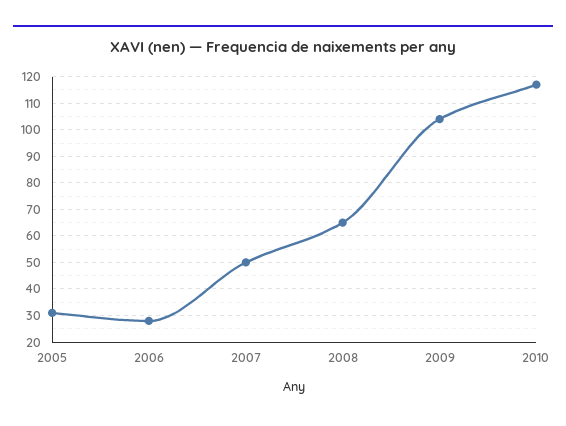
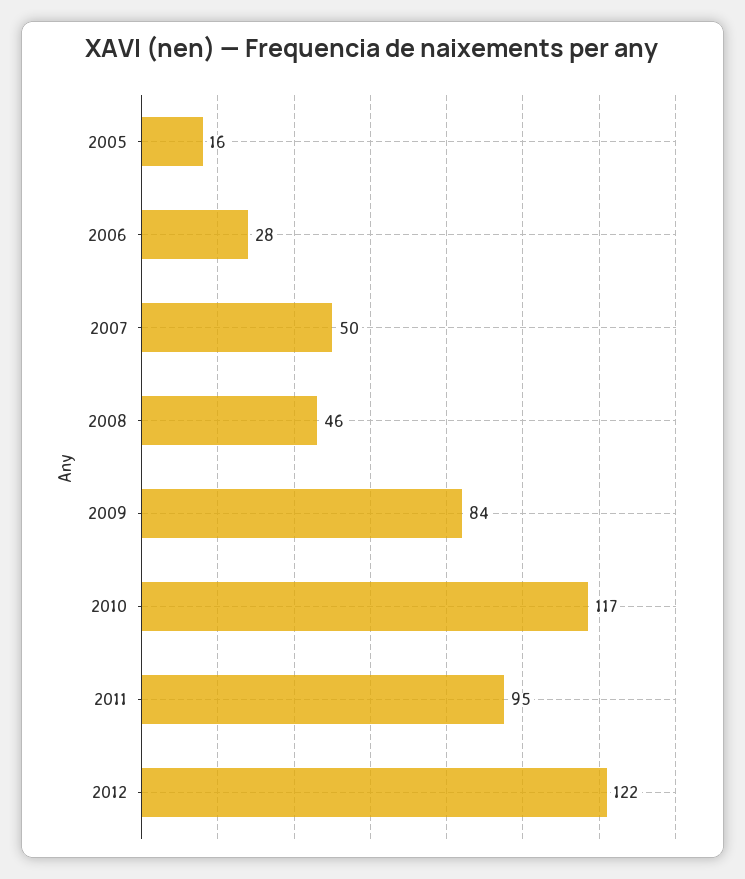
2005: 30 -> 16
2008: 65 -> 46
2009: 105 -> 84
2011: none -> 95
2012: none -> 122

